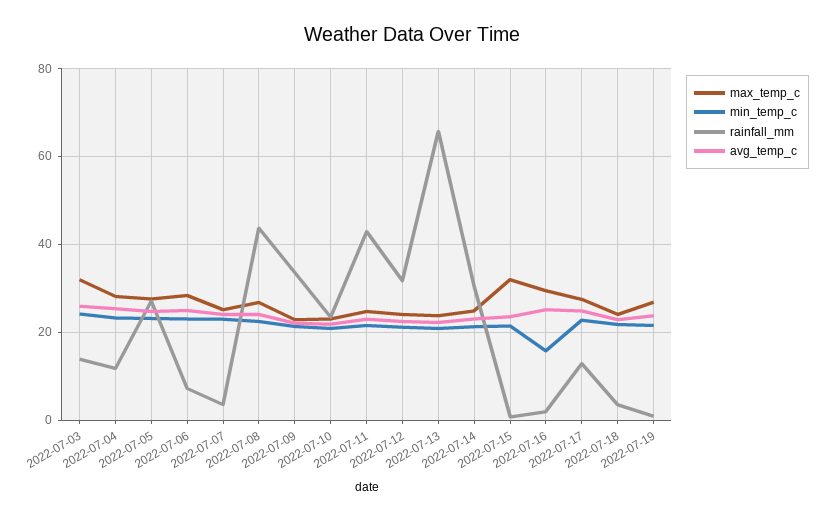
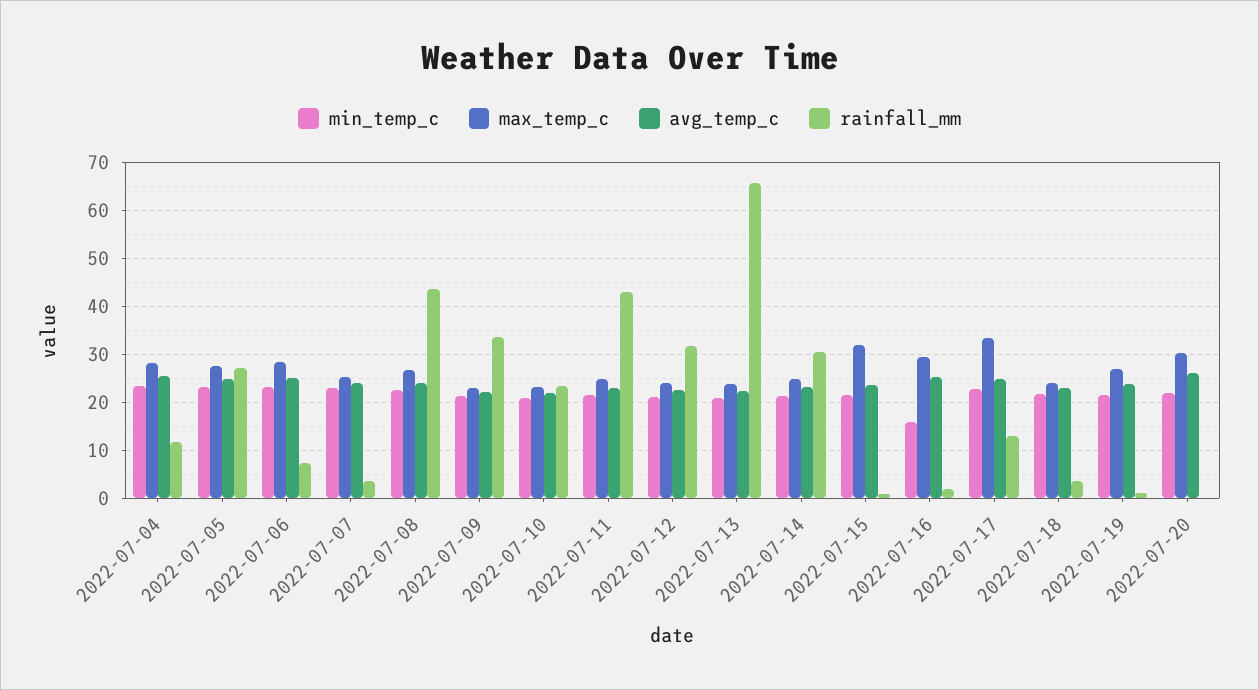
max_temp_c, 2022-07-03: 32 -> none
min_temp_c, 2022-07-03: 24 -> none
rainfall_mm, 2022-07-03: 14 -> none
avg_temp_c, 2022-07-03: 26 -> none
max_temp_c, 2022-07-17: 28 -> 34
min_temp_c, 2022-07-20: none -> 22
max_temp_c, 2022-07-20: none -> 30
avg_temp_c, 2022-07-20: none -> 26
rainfall_mm, 2022-07-20: none -> 0

